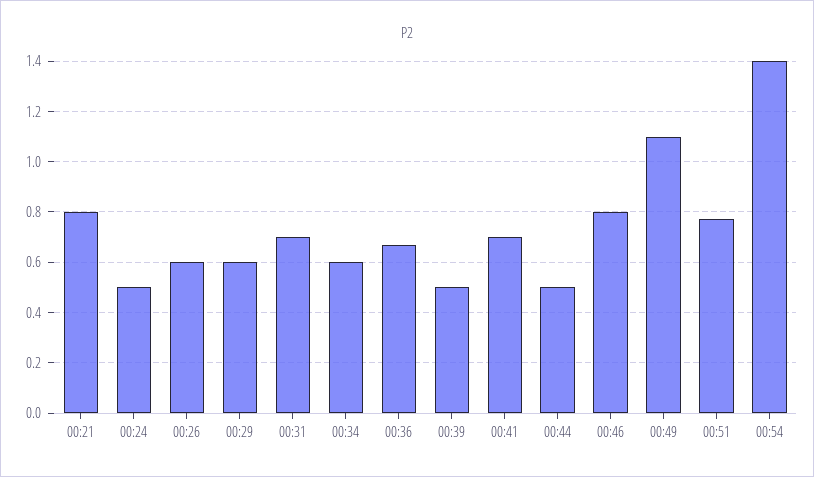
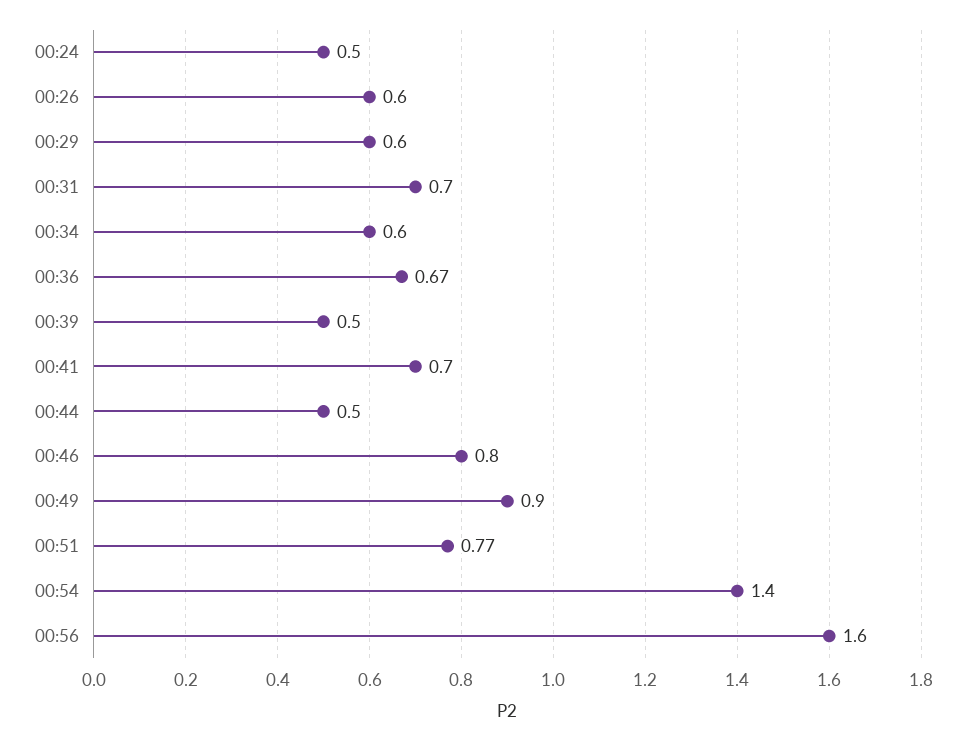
00:21: 0.8 -> none
00:49: 1.1 -> 0.9
00:56: none -> 1.6

